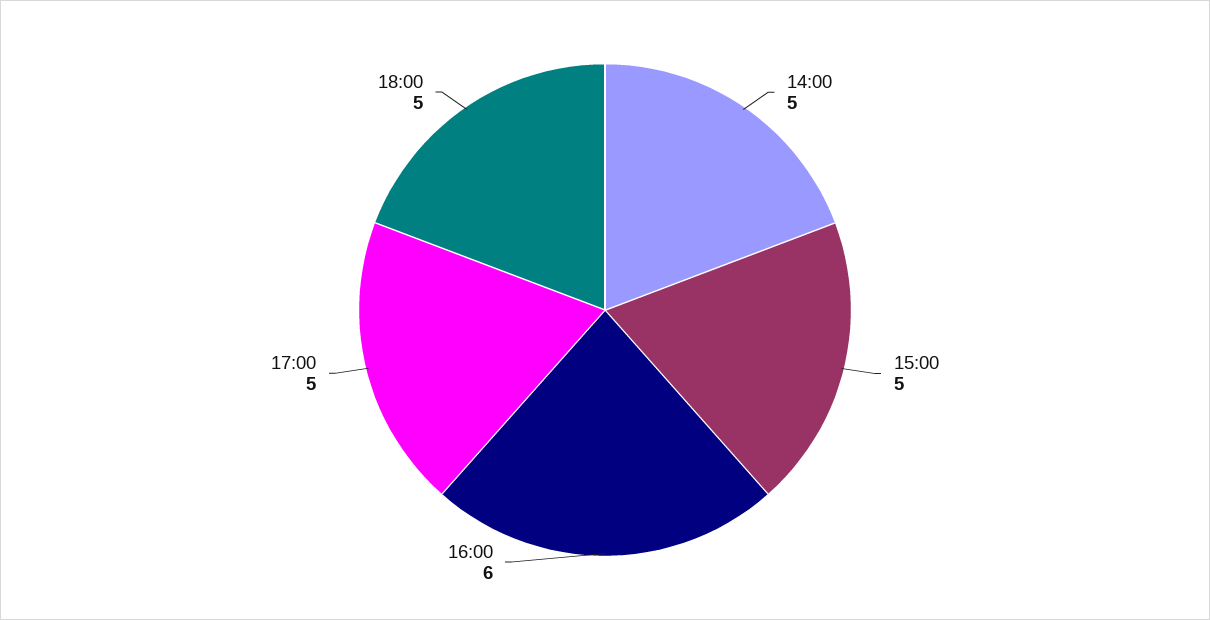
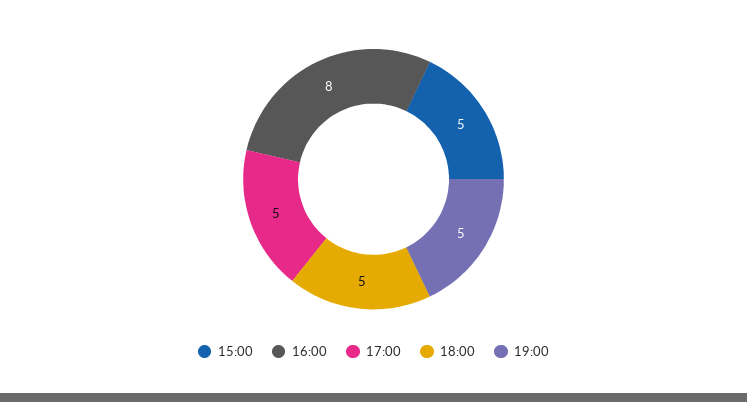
14:00: 5 -> none
16:00: 6 -> 8
19:00: none -> 5

